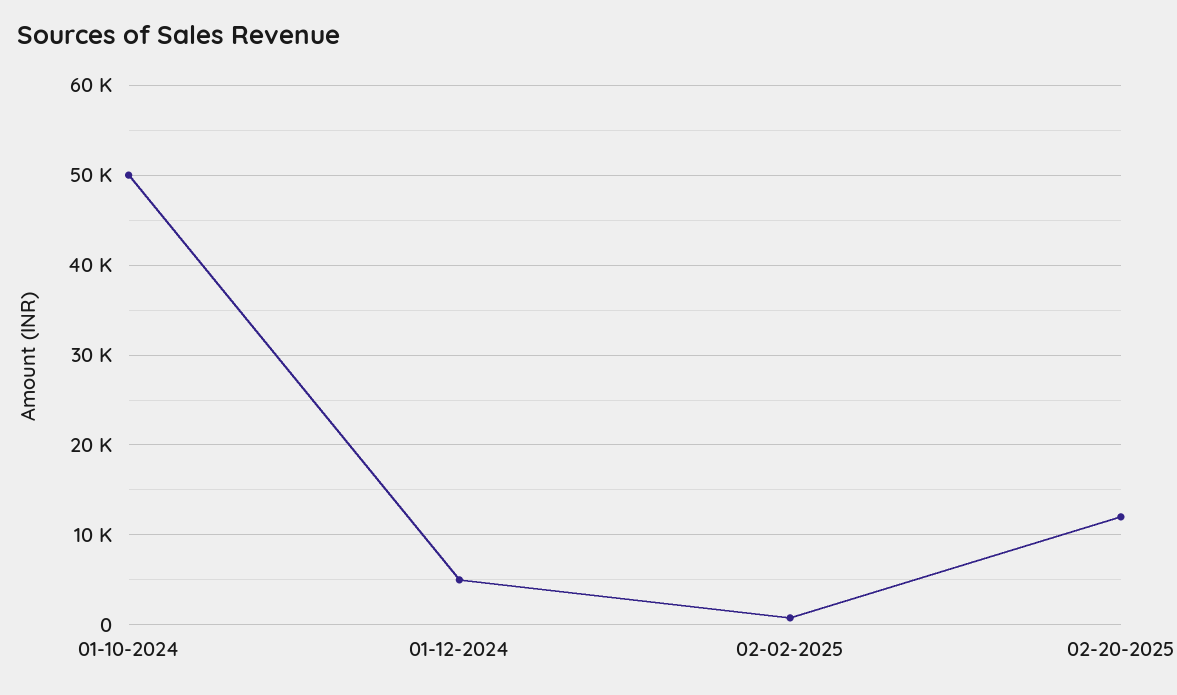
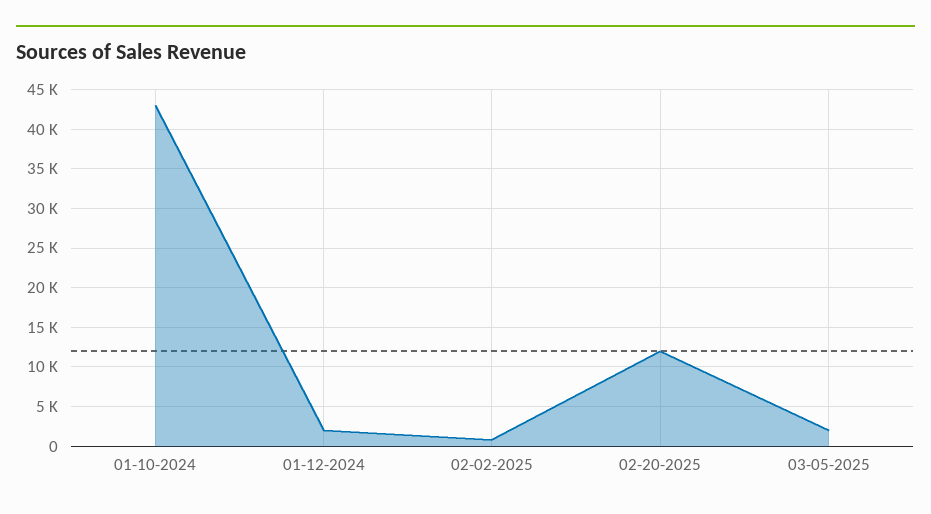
01-10-2024: 50000 -> 43000
01-12-2024: 5000 -> 2000
03-05-2025: none -> 2000

